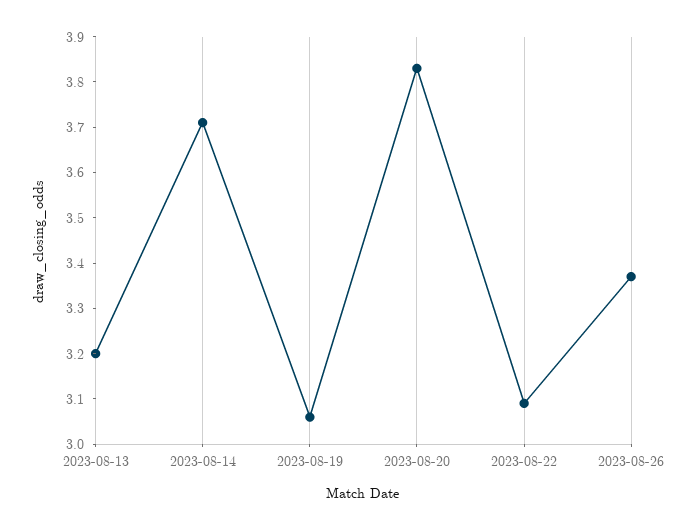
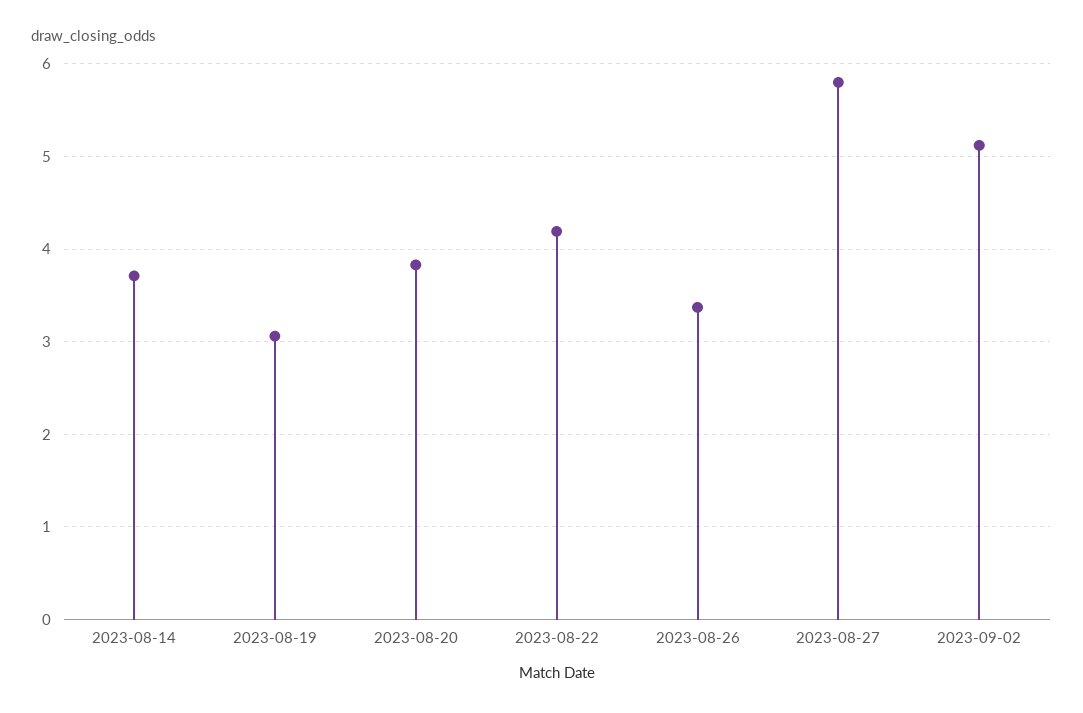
2023-08-13: 3.2 -> none
2023-08-22: 3.1 -> 4.2
2023-08-27: none -> 5.8
2023-09-02: none -> 5.1

